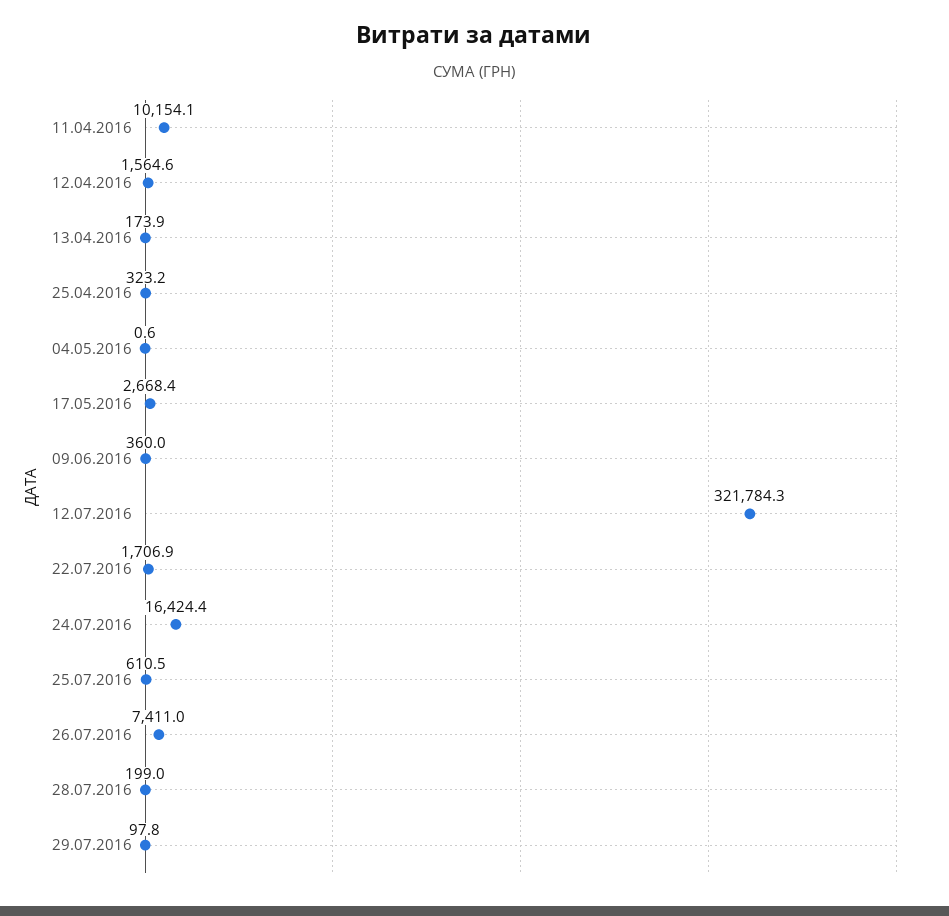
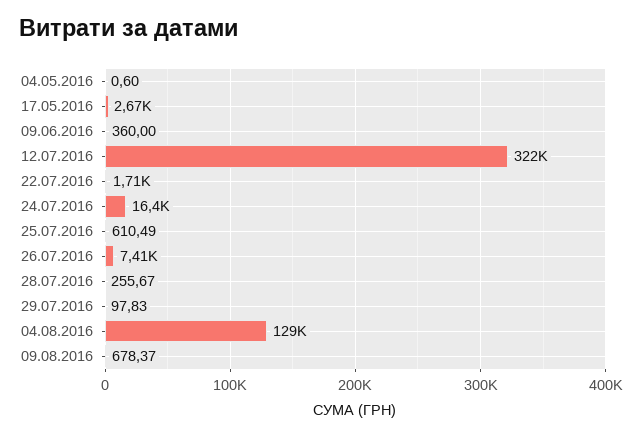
11.04.2016: 10154.1 -> none
12.04.2016: 1564.6 -> none
13.04.2016: 173.9 -> none
25.04.2016: 323.2 -> none
28.07.2016: 199 -> 255.67
04.08.2016: none -> 129000
09.08.2016: none -> 678.37

